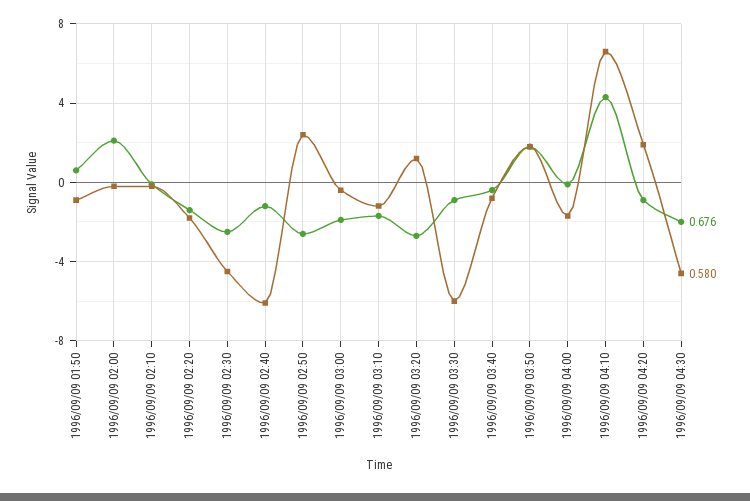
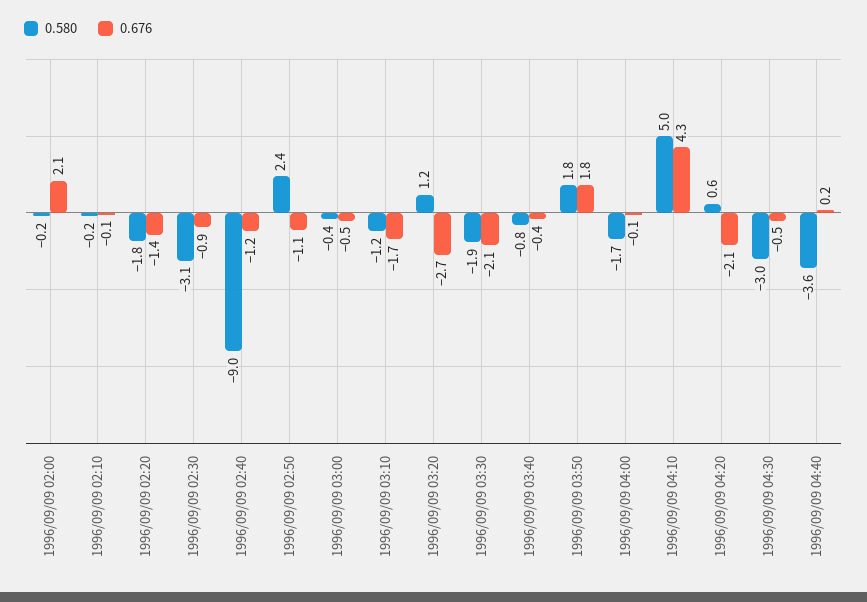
0.676, 1996/09/09 01:50: 0.5 -> none
0.580, 1996/09/09 01:50: -1 -> none
0.676, 1996/09/09 02:30: -2.5 -> -0.9
0.580, 1996/09/09 02:30: -4.5 -> -3.1
0.580, 1996/09/09 02:40: -6 -> -9
0.676, 1996/09/09 02:50: -2.5 -> -1.1
0.676, 1996/09/09 03:00: -2 -> -0.5
0.676, 1996/09/09 03:30: -1 -> -2.1
0.580, 1996/09/09 03:30: -6 -> -1.9
0.580, 1996/09/09 04:10: 6.5 -> 5
0.676, 1996/09/09 04:20: -1 -> -2.1
0.580, 1996/09/09 04:20: 2 -> 0.6
0.676, 1996/09/09 04:30: -2 -> -0.5
0.580, 1996/09/09 04:30: -4.5 -> -3
0.580, 1996/09/09 04:40: none -> -3.6
0.676, 1996/09/09 04:40: none -> 0.2

